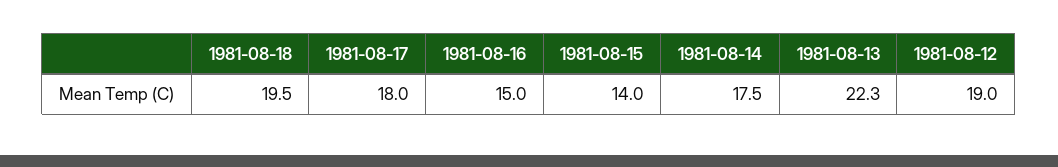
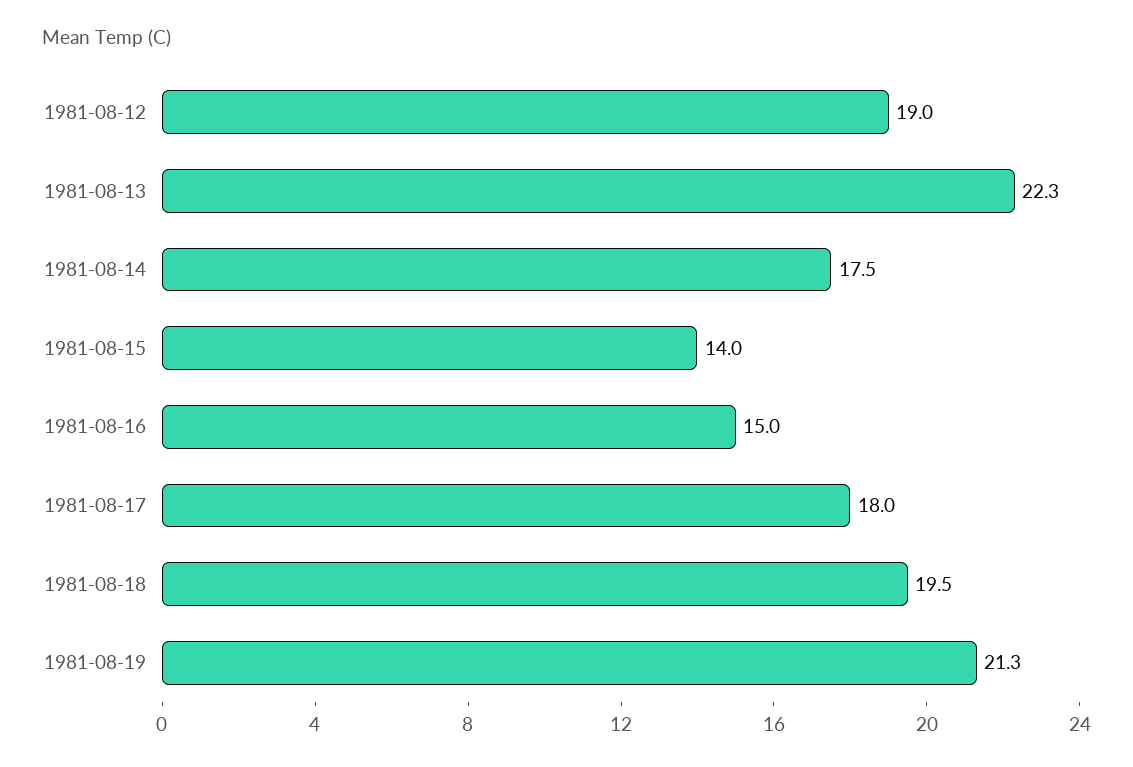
1981-08-19: none -> 21.3

